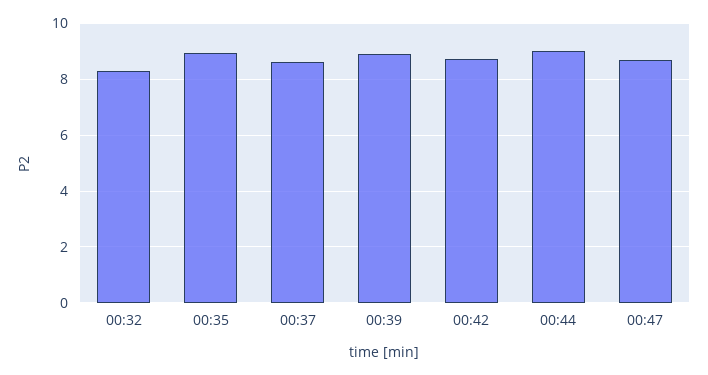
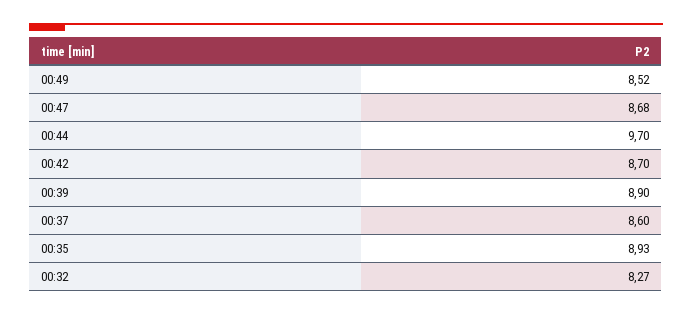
00:44: 9 -> 9.7
00:49: none -> 8.52

